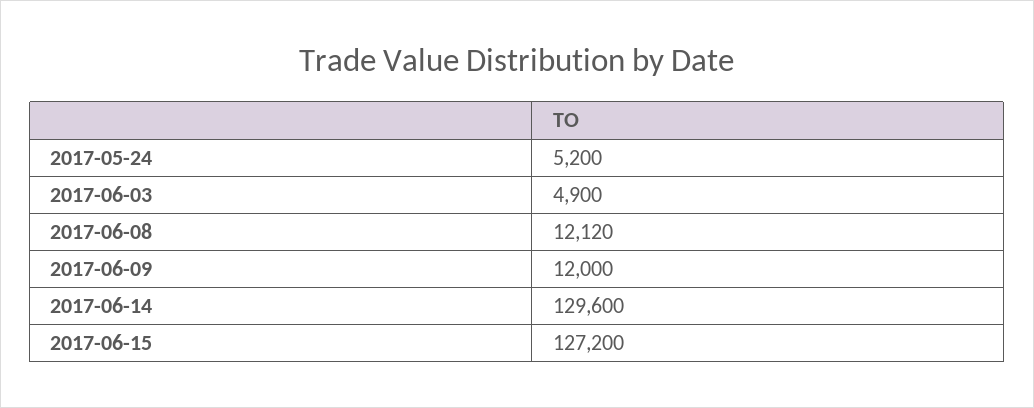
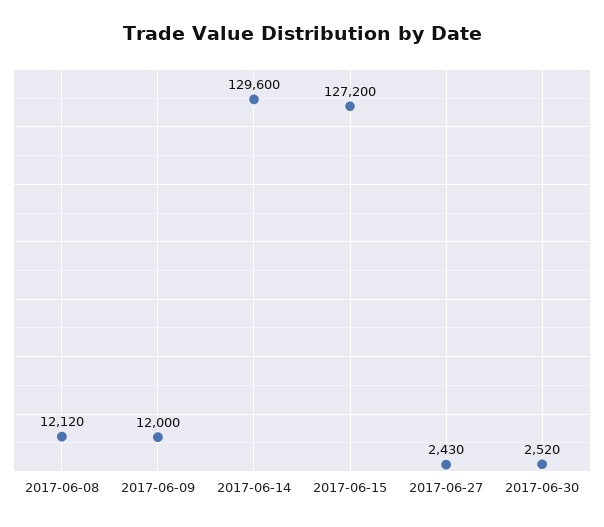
2017-05-24: 5200 -> none
2017-06-03: 4900 -> none
2017-06-27: none -> 2430
2017-06-30: none -> 2520

